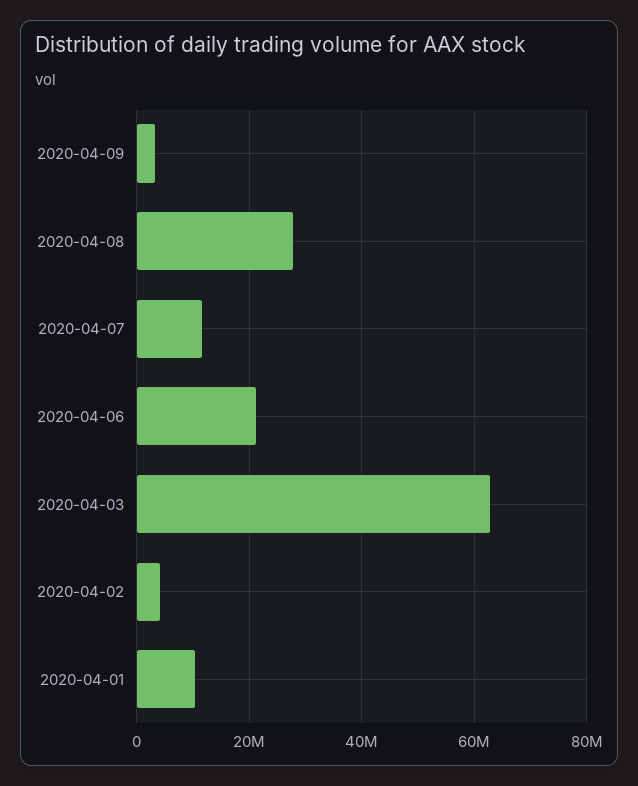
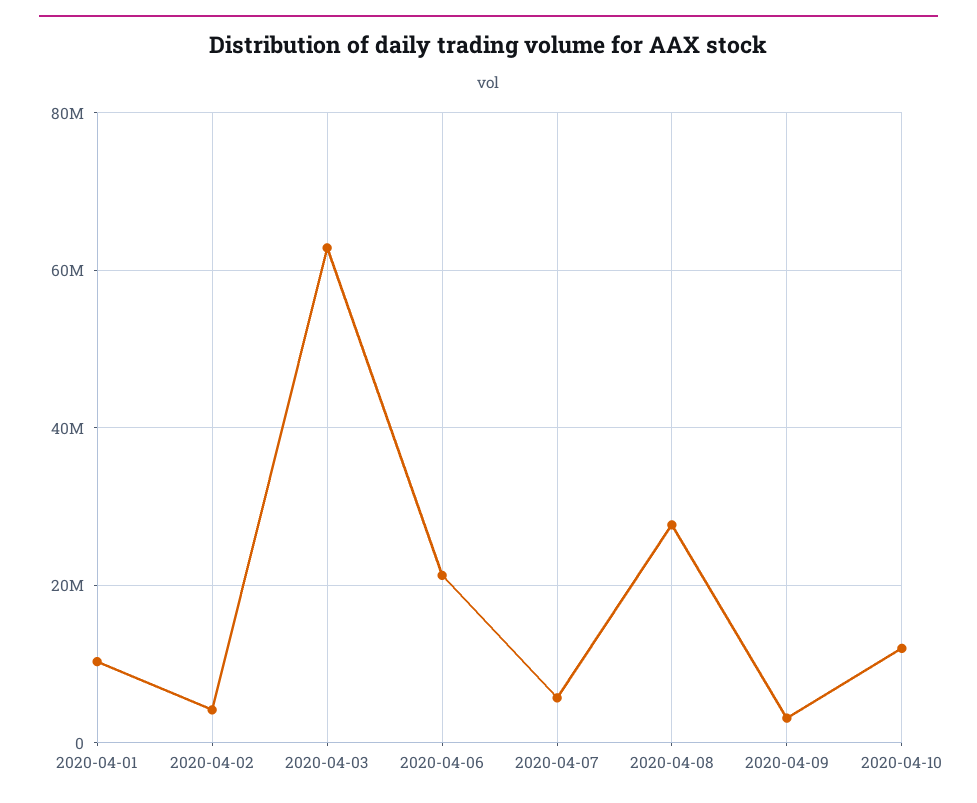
2020-04-07: 12000000 -> 6000000
2020-04-10: none -> 12000000

